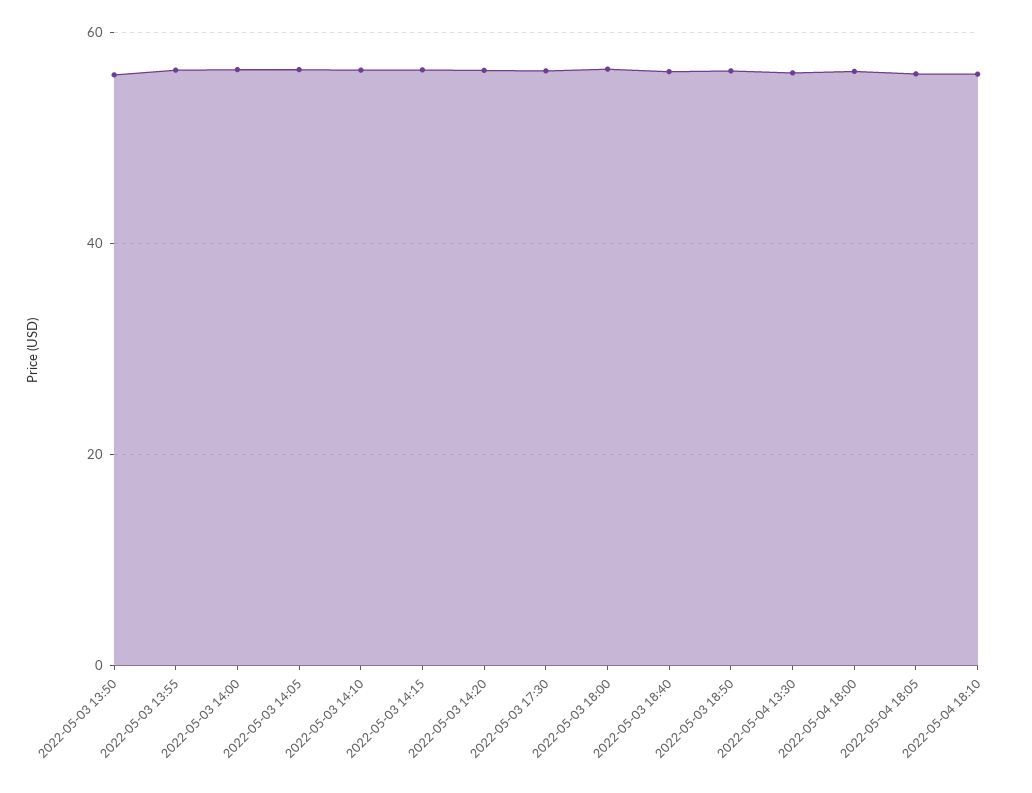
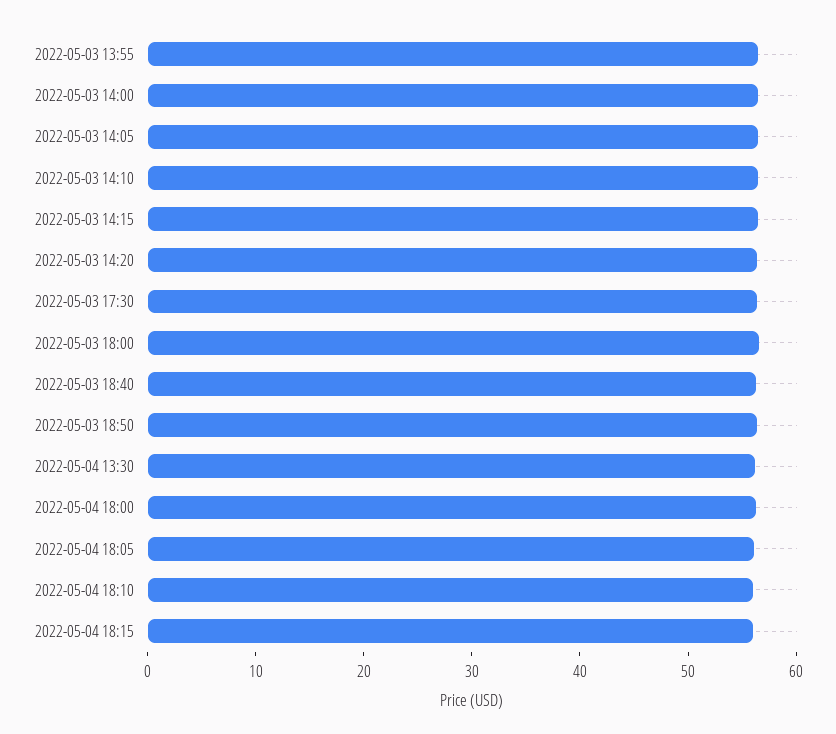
2022-05-03 13:50: 56 -> none
2022-05-04 18:15: none -> 56

